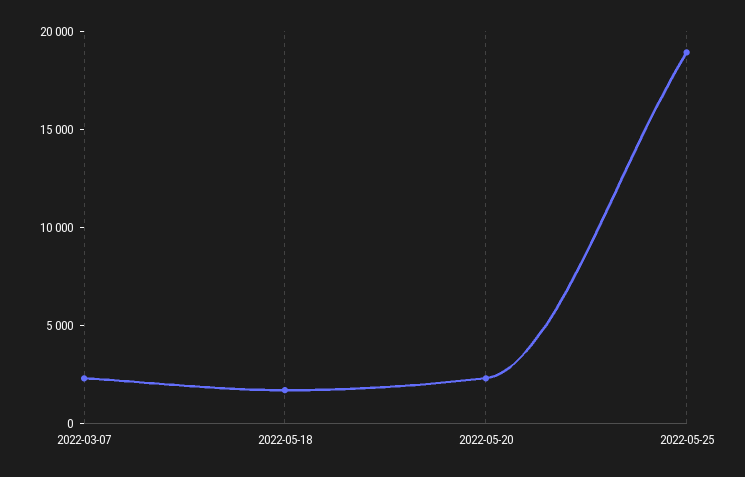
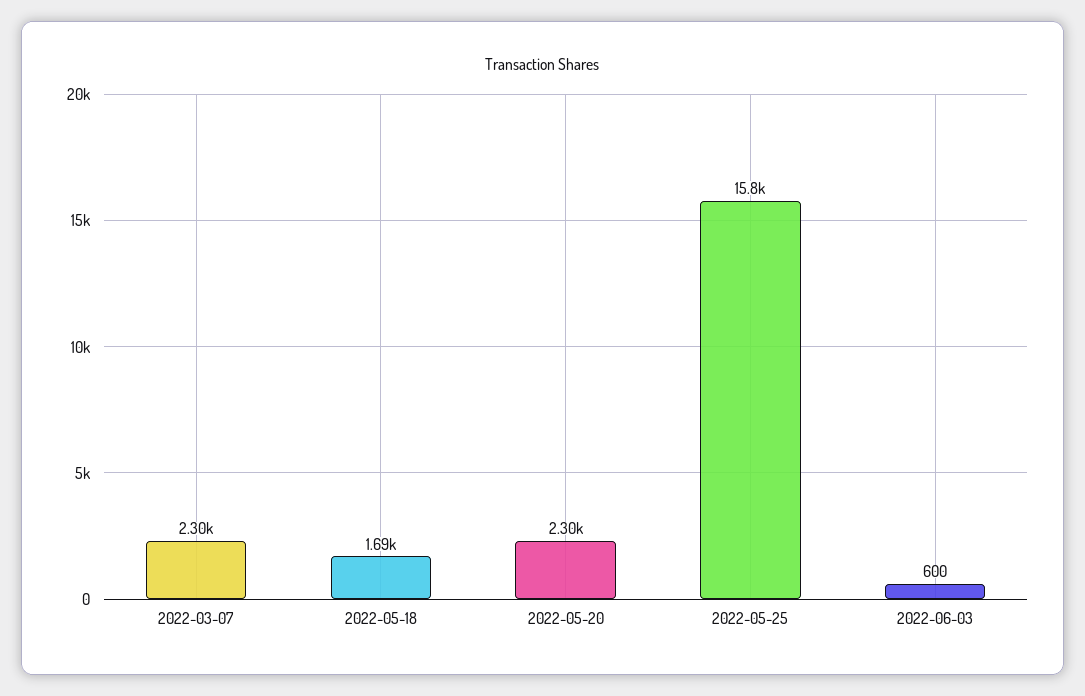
2022-05-25: 19000 -> 15800
2022-06-03: none -> 600

